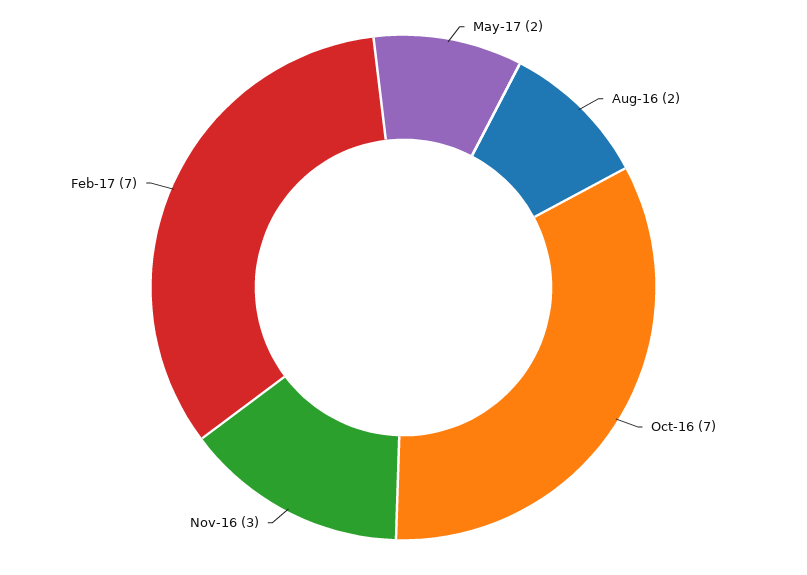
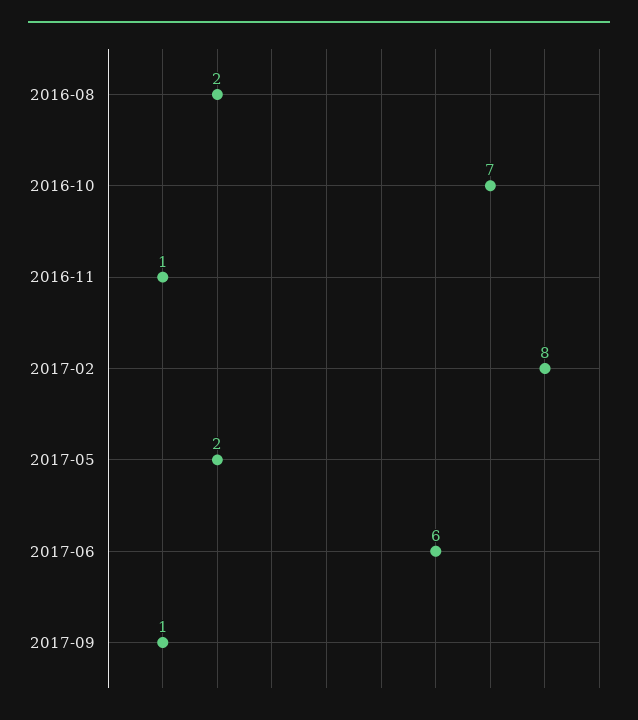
Nov-16: 3 -> 1
Feb-17: 7 -> 8
2017-06: none -> 6
2017-09: none -> 1

